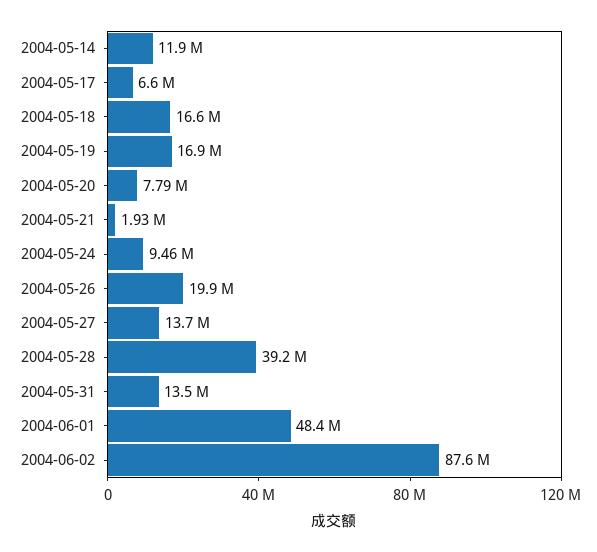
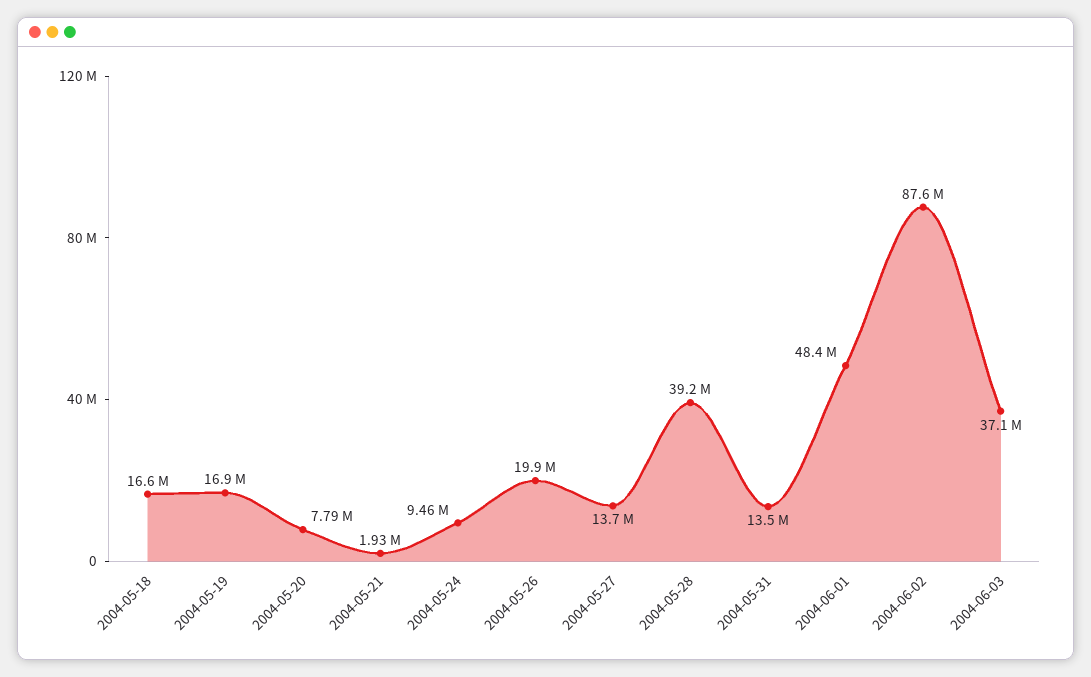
2004-05-14: 11900000 -> none
2004-05-17: 6600000 -> none
2004-06-03: none -> 37100000

